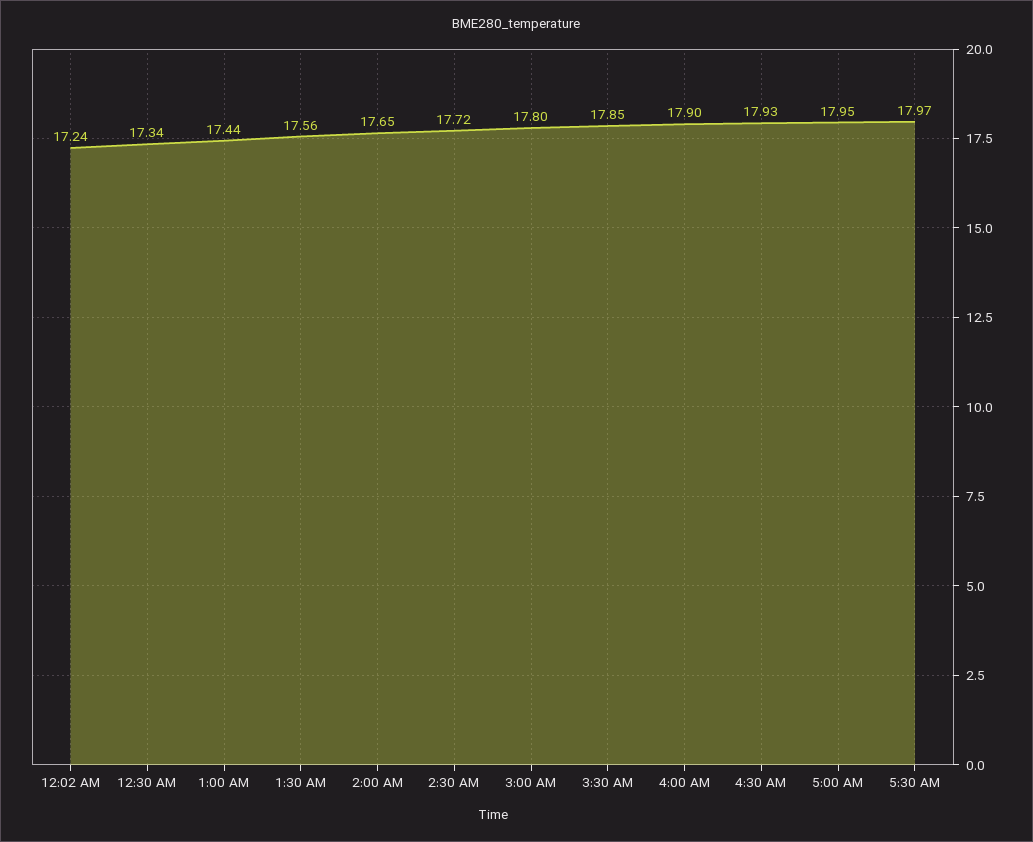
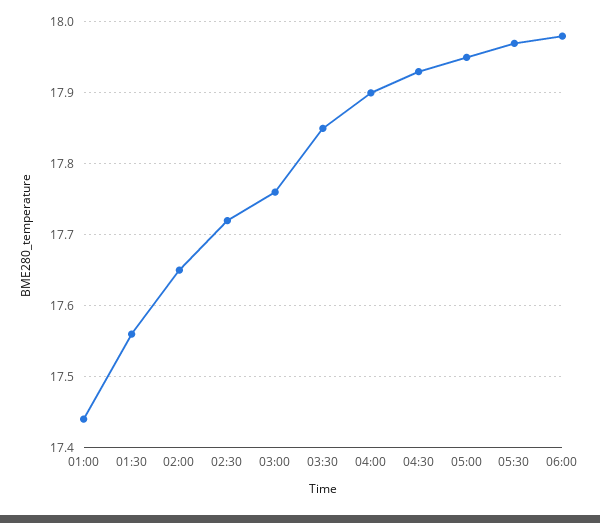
12:02 AM: 17.24 -> none
12:30 AM: 17.34 -> none
3:00 AM: 17.8 -> 17.76
06:00: none -> 17.98

